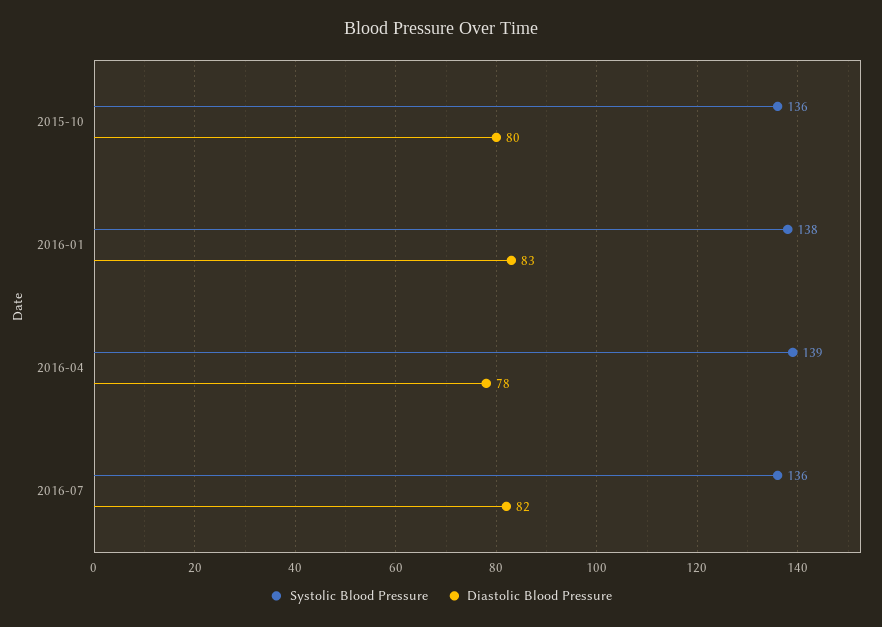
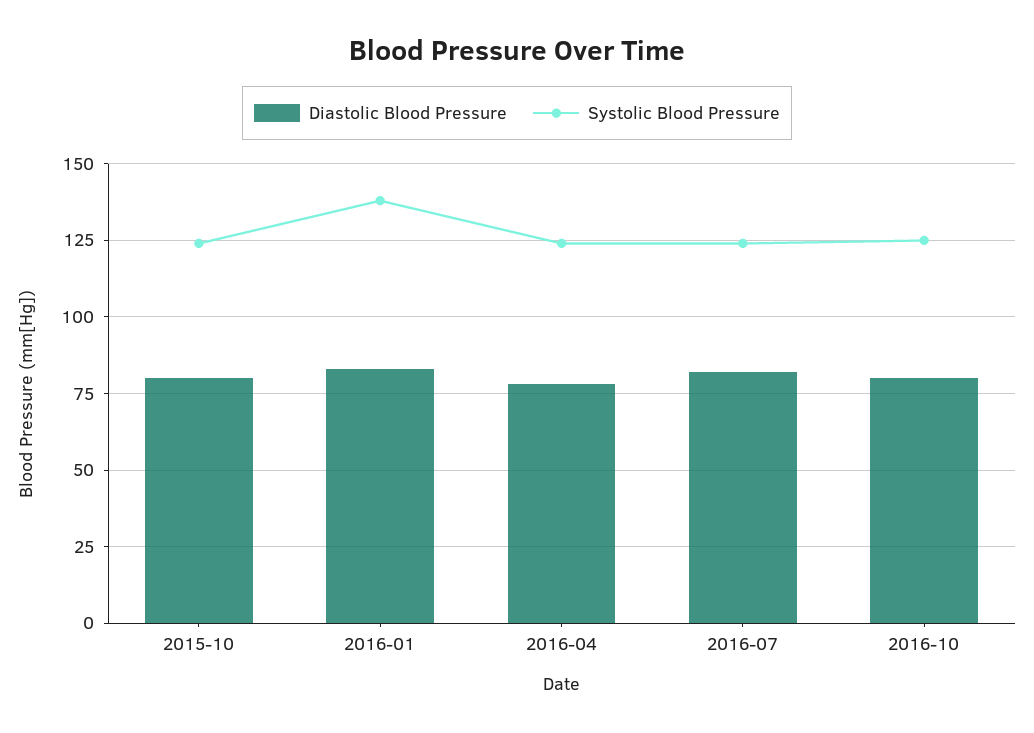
Systolic Blood Pressure, 2015-10: 136 -> 125
Systolic Blood Pressure, 2016-04: 139 -> 125
Systolic Blood Pressure, 2016-07: 136 -> 125
Diastolic Blood Pressure, 2016-10: none -> 80
Systolic Blood Pressure, 2016-10: none -> 125

